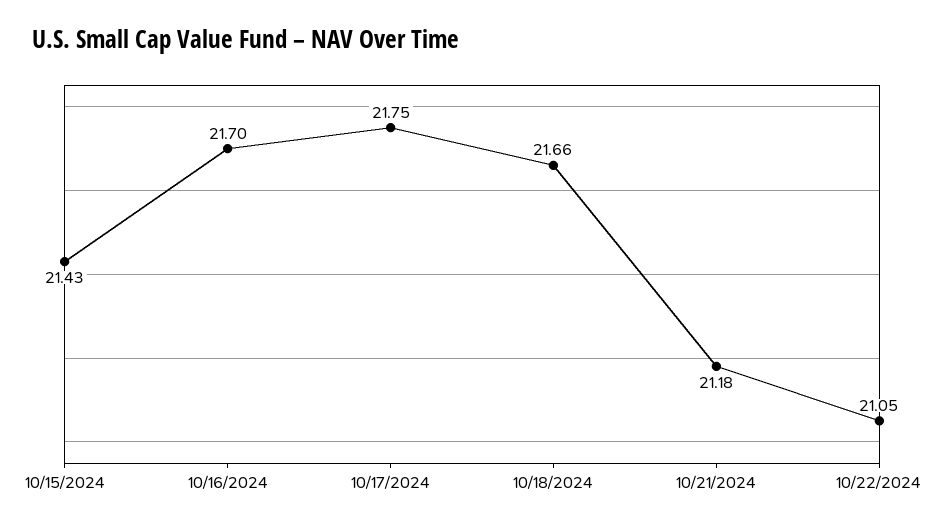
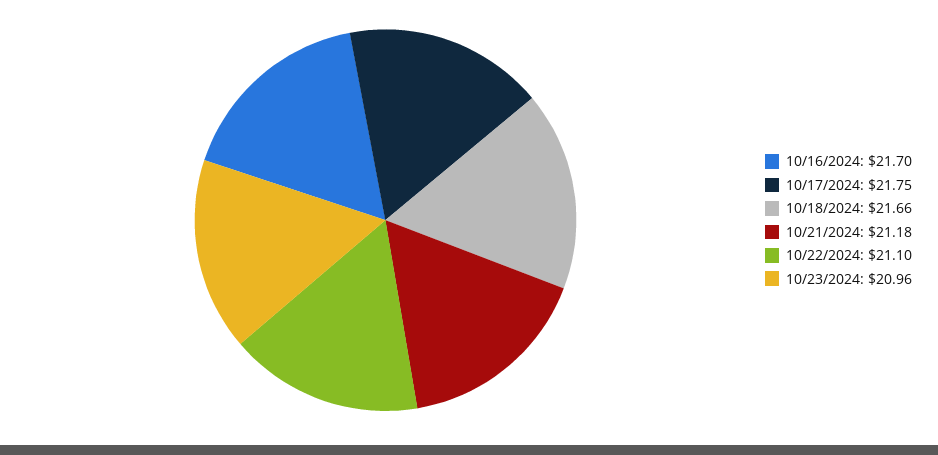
10/15/2024: 21.43 -> none
10/22/2024: 21.05 -> 21.1
10/23/2024: none -> 20.96

